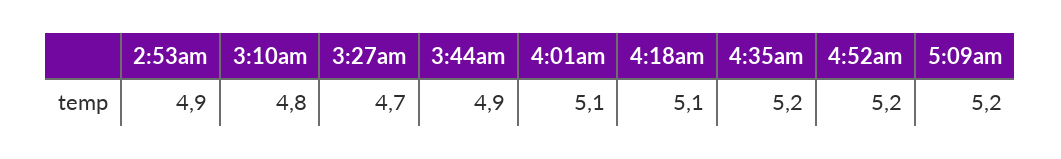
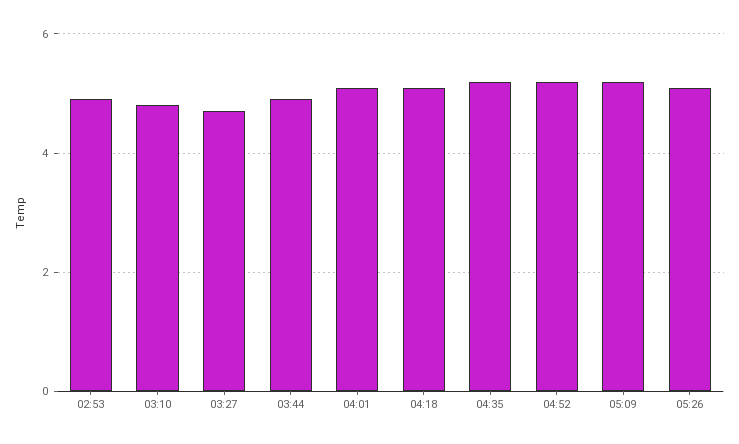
05:26: none -> 5

